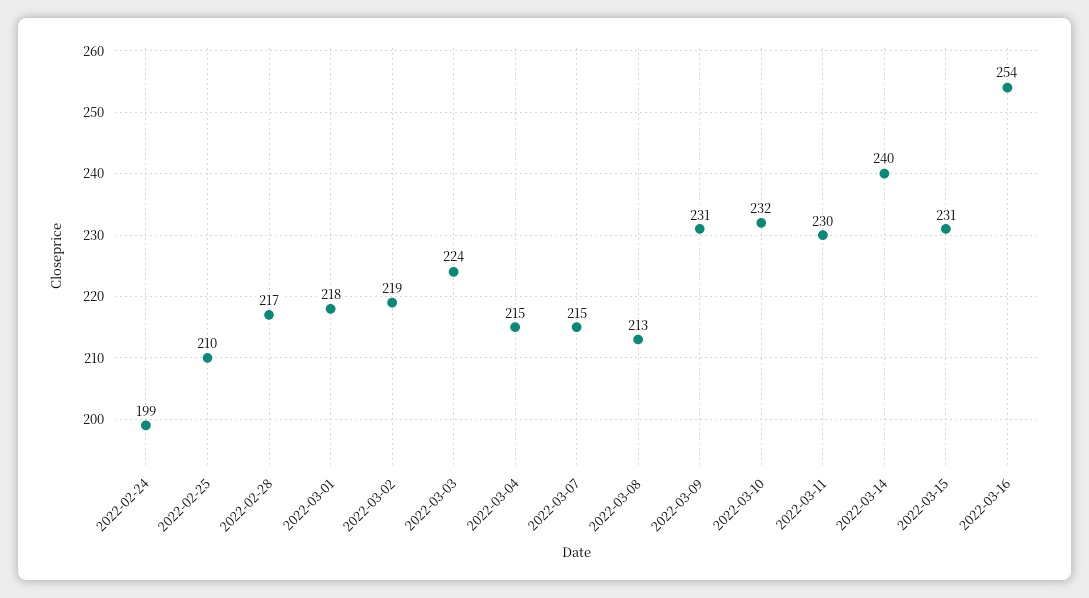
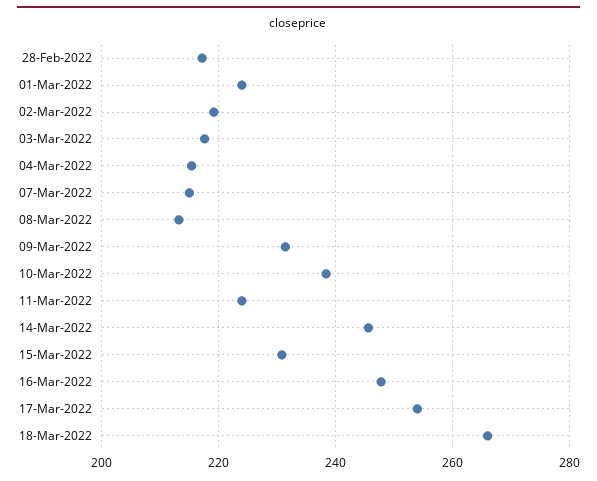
2022-02-24: 199 -> none
2022-02-25: 210 -> none
2022-03-01: 218 -> 224
2022-03-03: 224 -> 218
2022-03-10: 232 -> 238
2022-03-11: 230 -> 224
2022-03-14: 240 -> 246
2022-03-16: 254 -> 248
17-Mar-2022: none -> 254
18-Mar-2022: none -> 266

